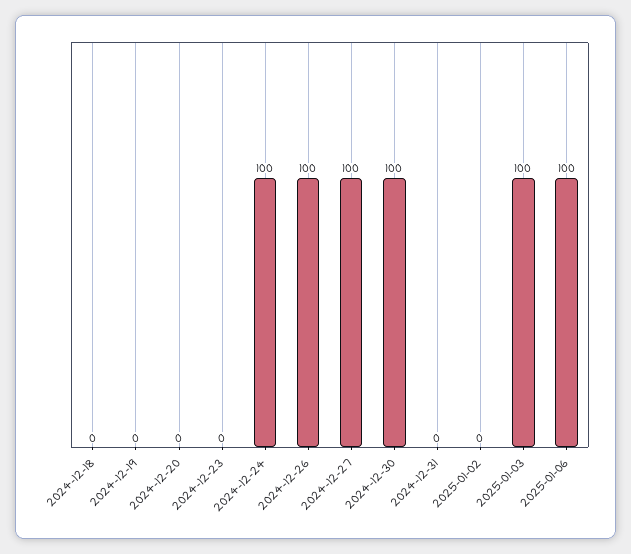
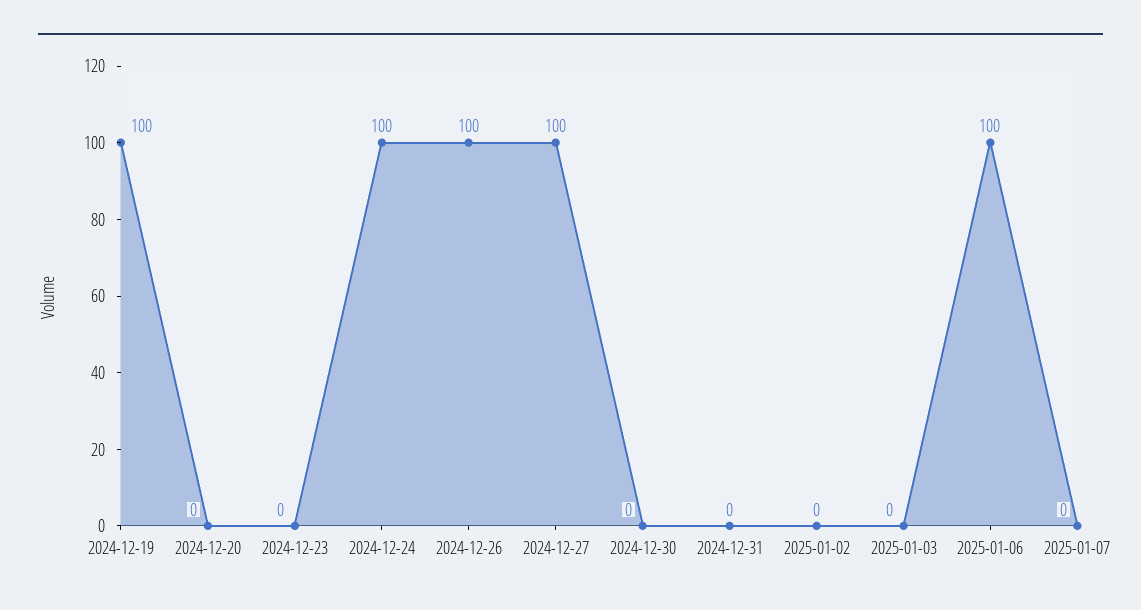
2024-12-18: 0 -> none
2024-12-19: 0 -> 100
2024-12-30: 100 -> 0
2025-01-03: 100 -> 0
2025-01-07: none -> 0

